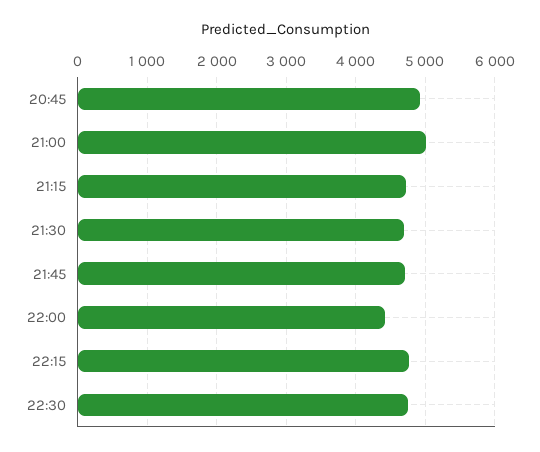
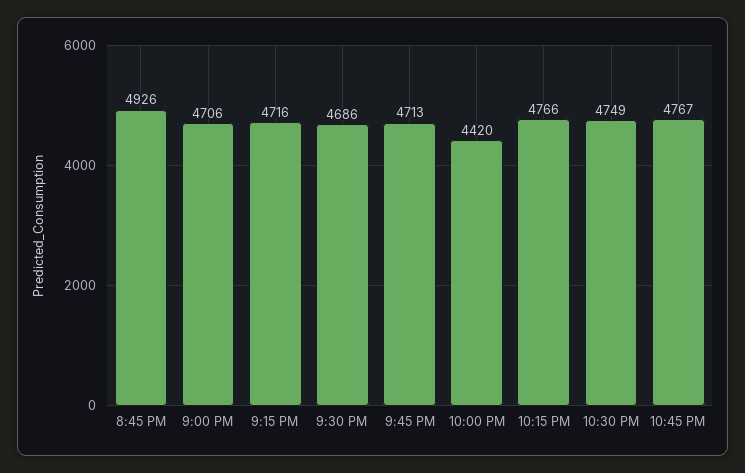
21:00: 5000 -> 4706
10:45 PM: none -> 4767

